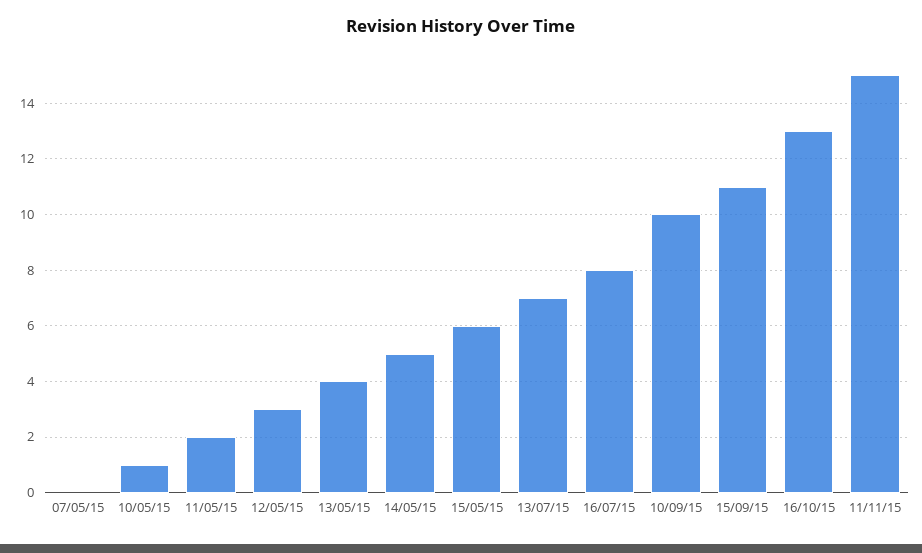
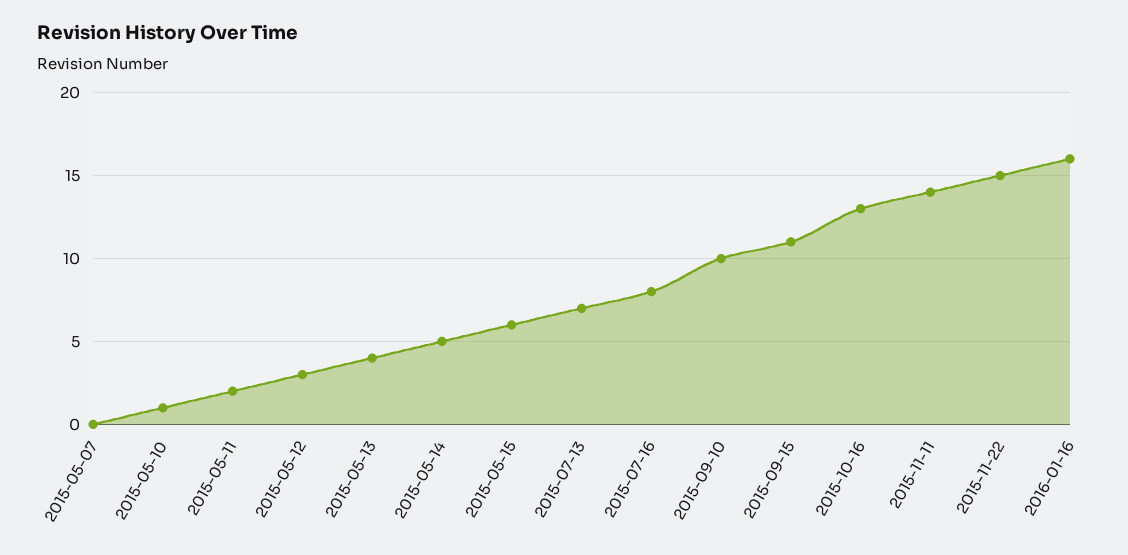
11/11/15: 15 -> 14
2015-11-22: none -> 15
2016-01-16: none -> 16

